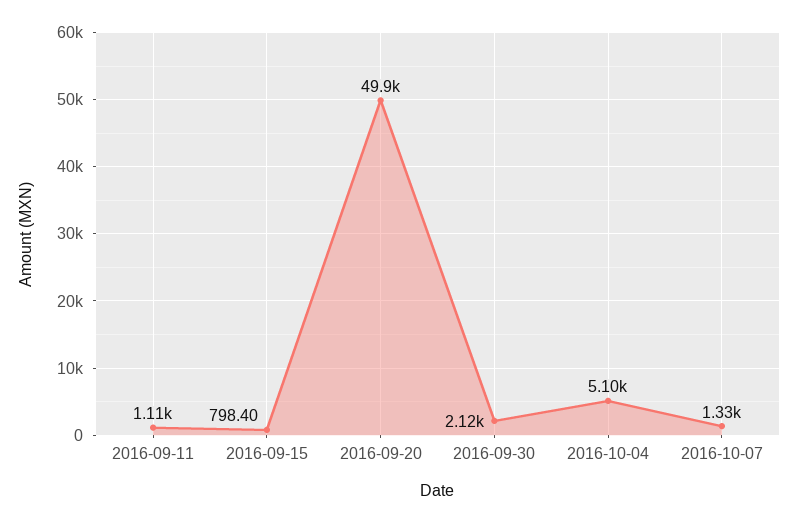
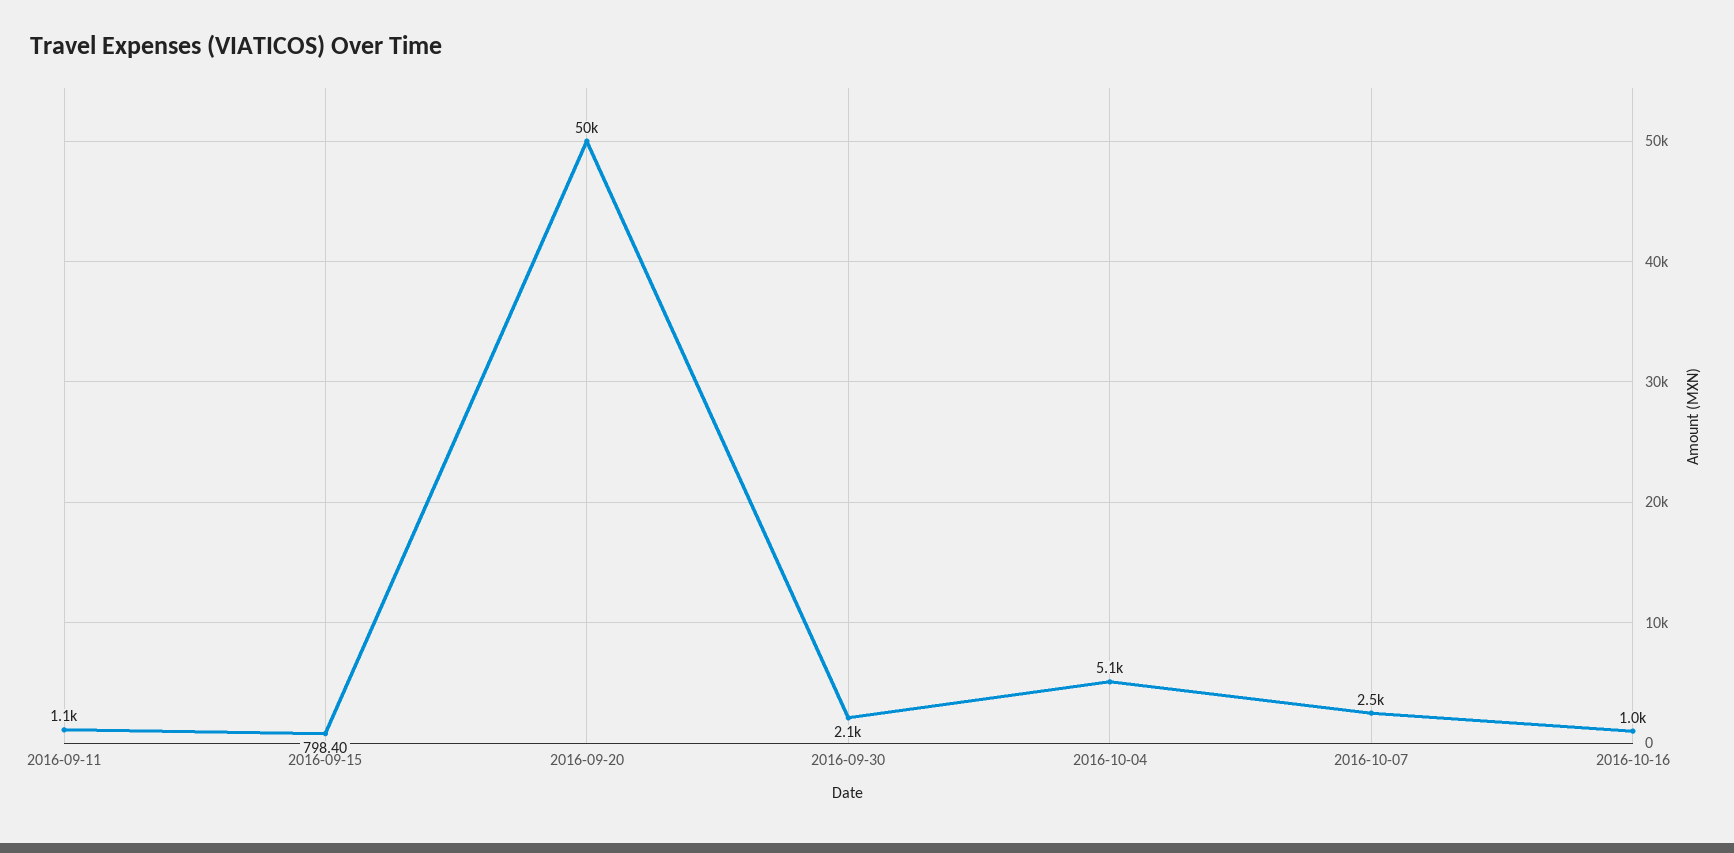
2016-10-07: 1330 -> 2500
2016-10-16: none -> 1000

